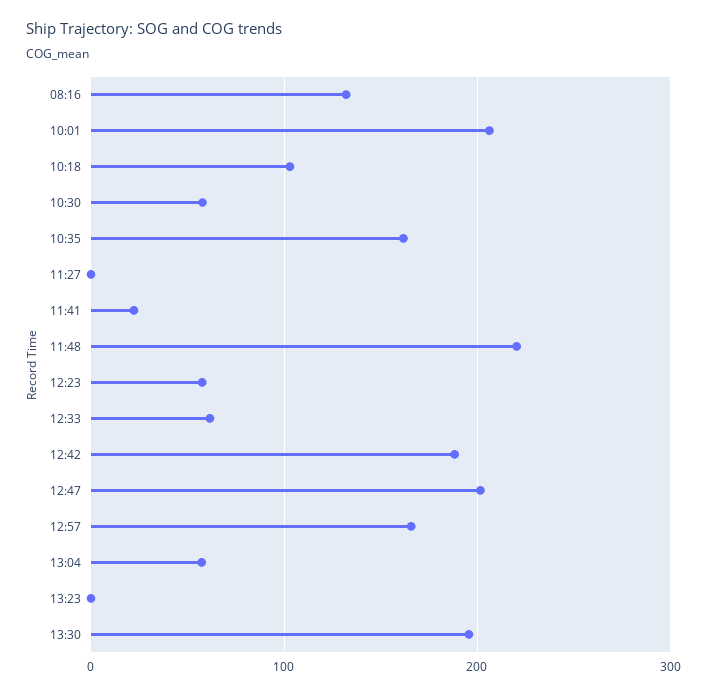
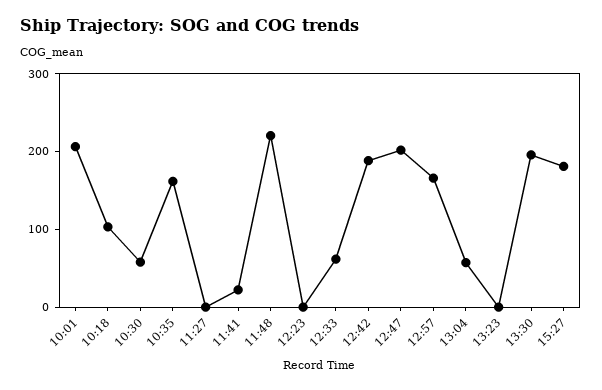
08:16: 130 -> none
12:23: 60 -> 0
15:27: none -> 180

